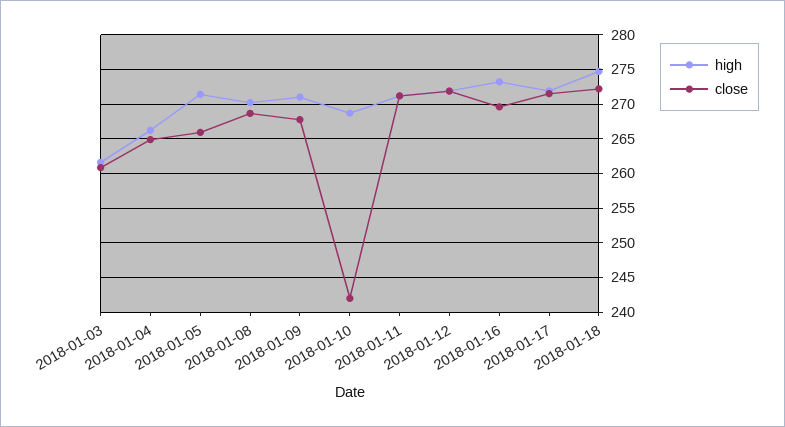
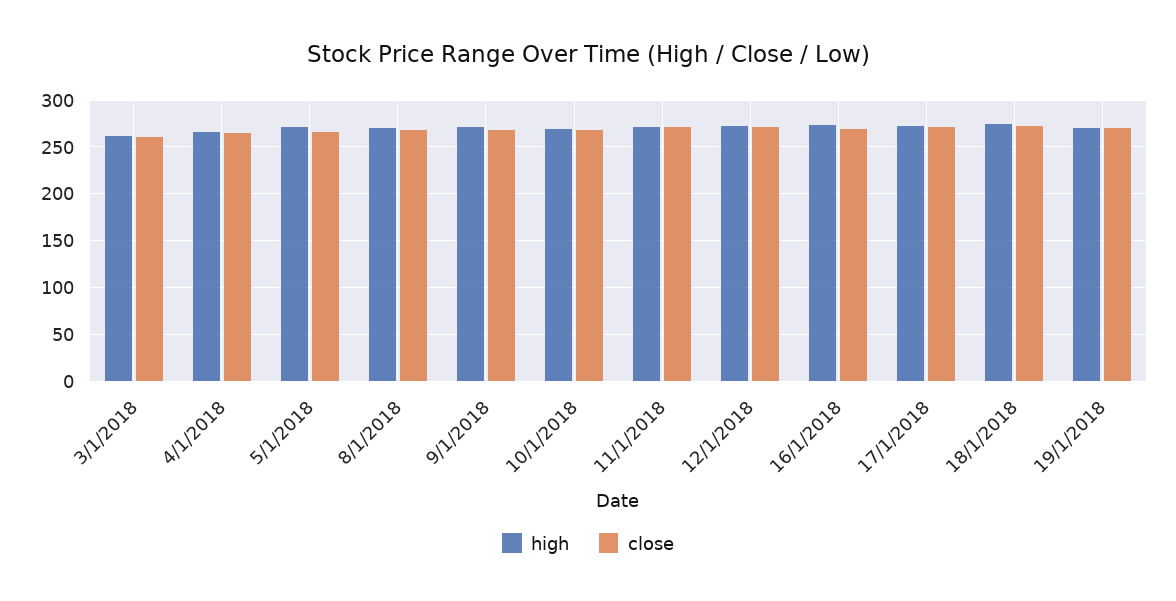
close, 2018-01-10: 242 -> 270
high, 19/1/2018: none -> 270
close, 19/1/2018: none -> 270

